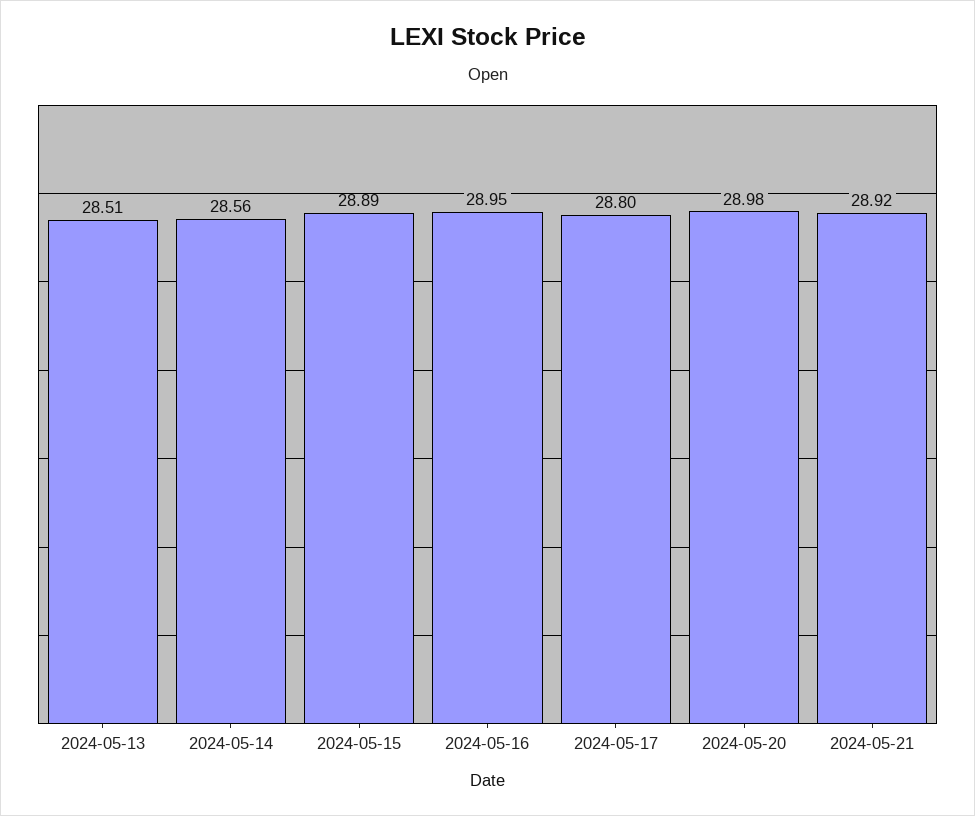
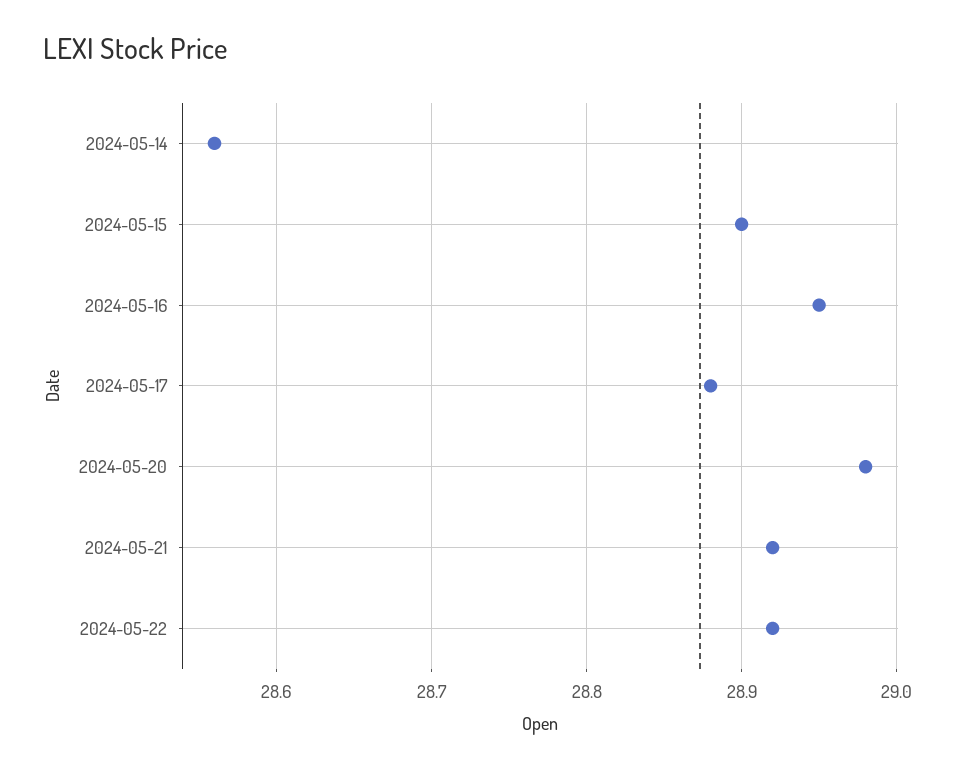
2024-05-13: 28.51 -> none
2024-05-15: 28.89 -> 28.9
2024-05-17: 28.8 -> 28.88
2024-05-22: none -> 28.92

